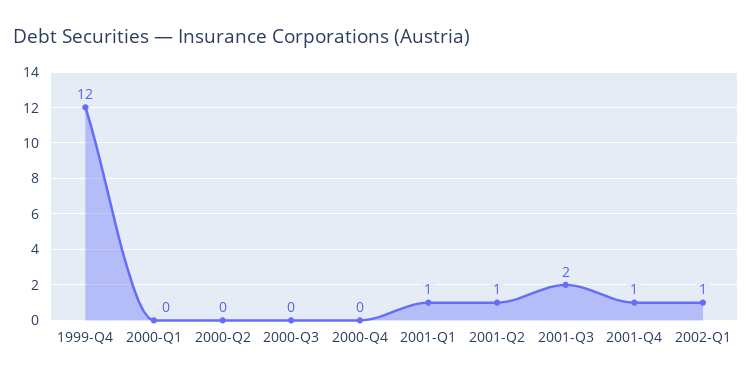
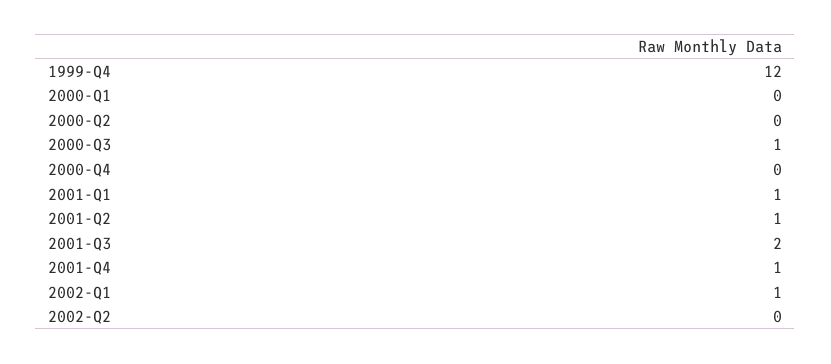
2000-Q3: 0 -> 1
2002-Q2: none -> 0

